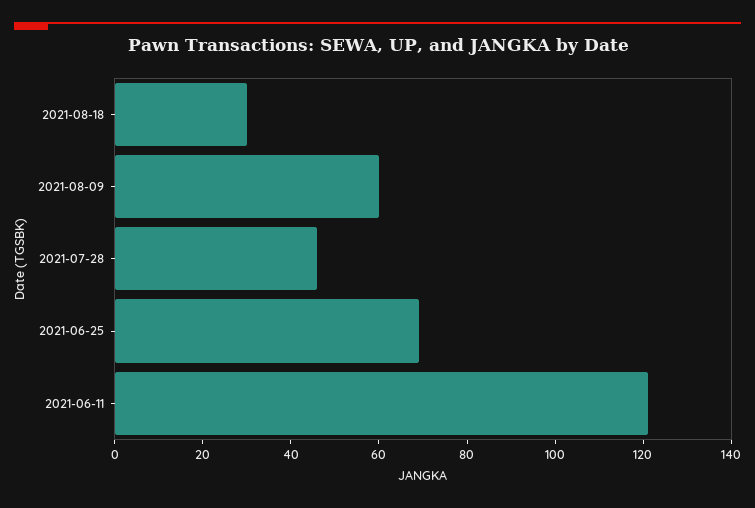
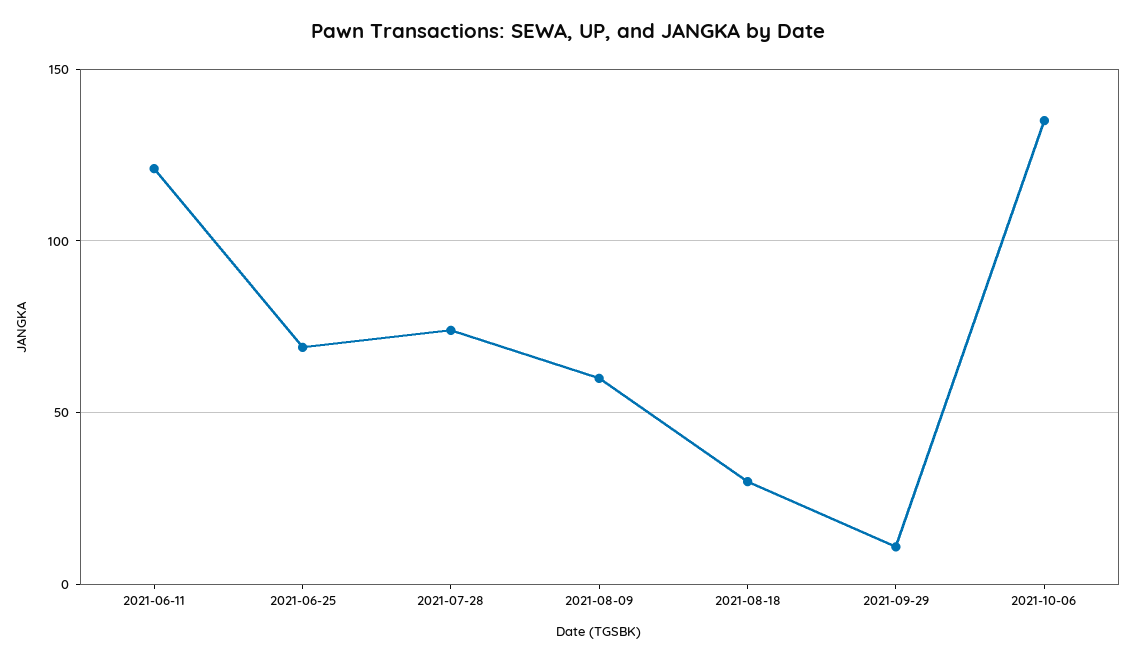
2021-07-28: 45 -> 75
2021-09-29: none -> 10
2021-10-06: none -> 135

